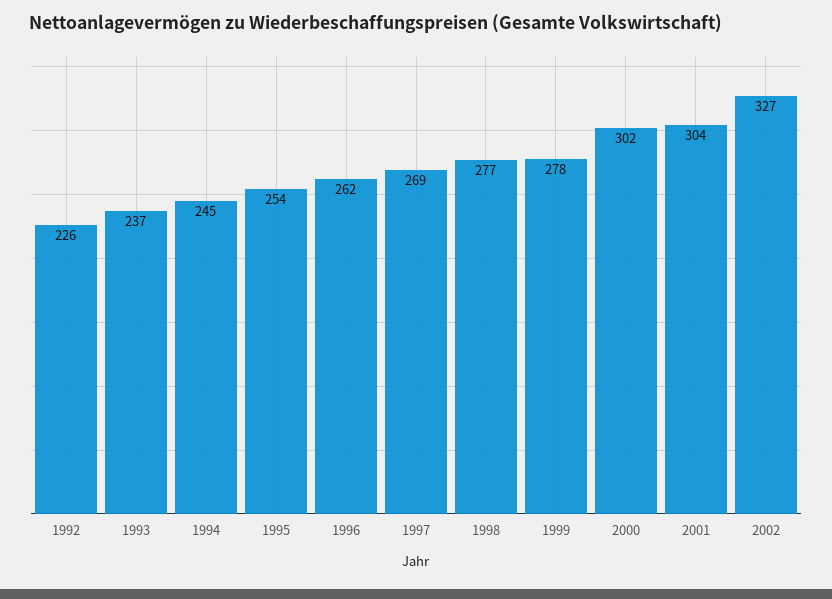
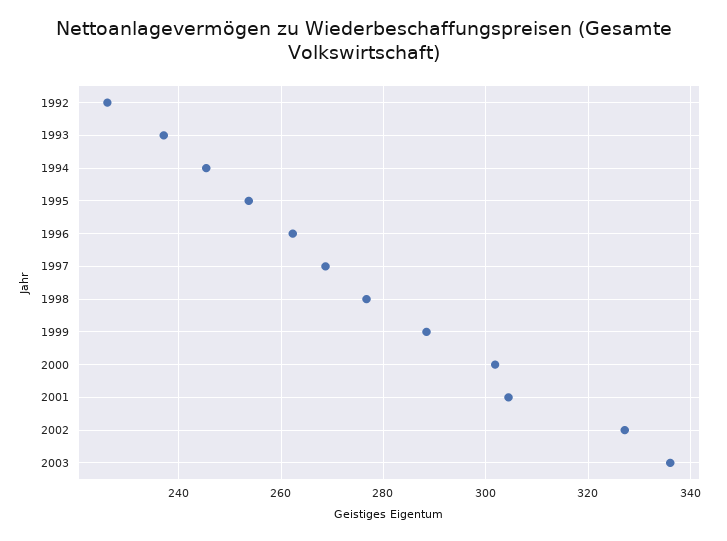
1999: 278 -> 288
2003: none -> 336

